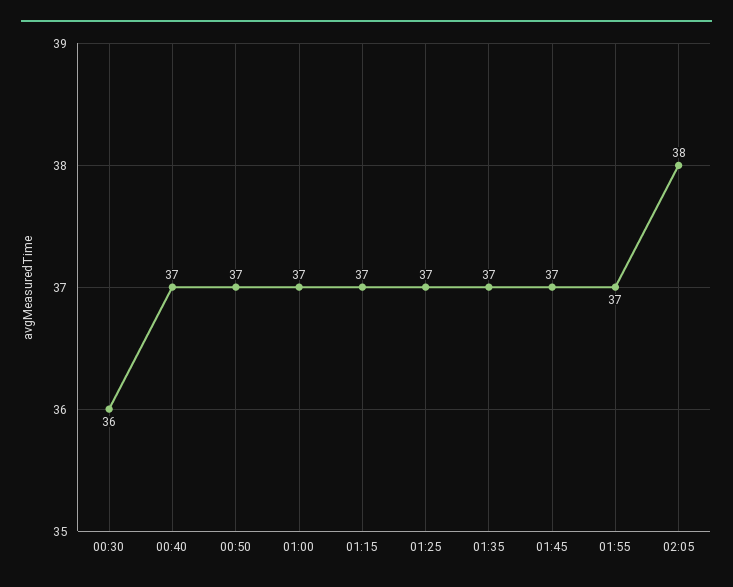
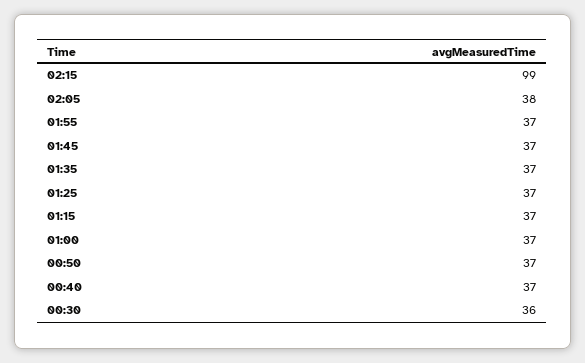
02:15: none -> 99

